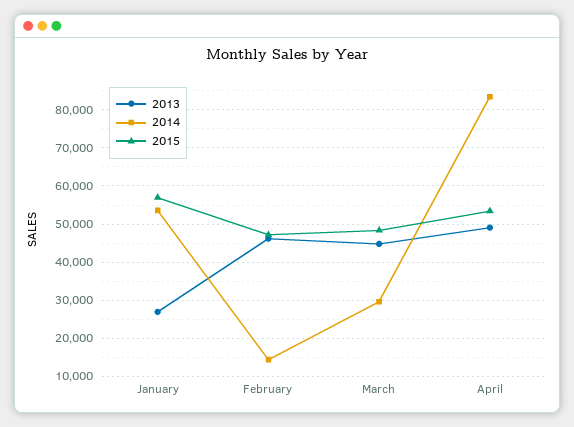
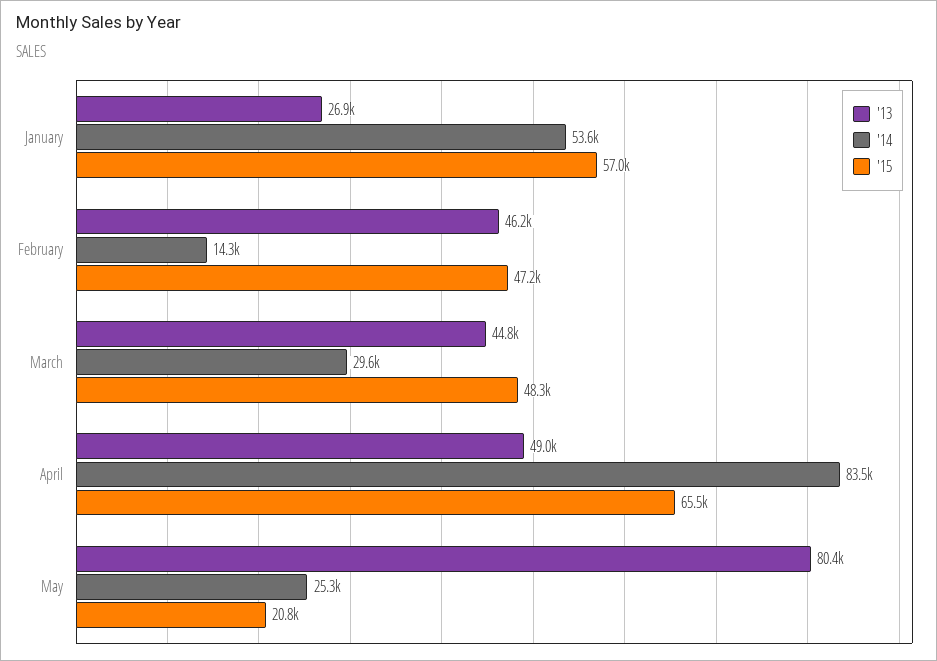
2015, April: 54000 -> 65500
2013, May: none -> 80400
2014, May: none -> 25300
2015, May: none -> 20800

